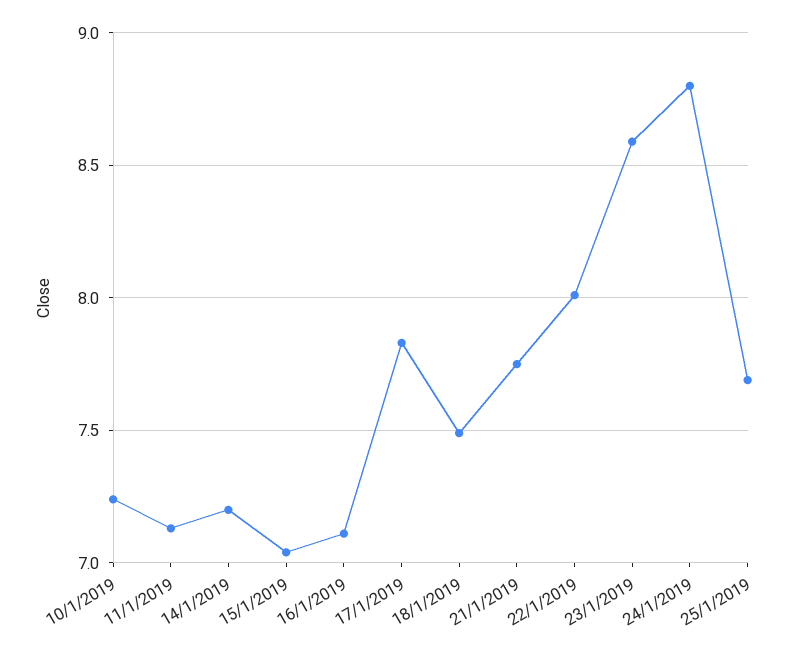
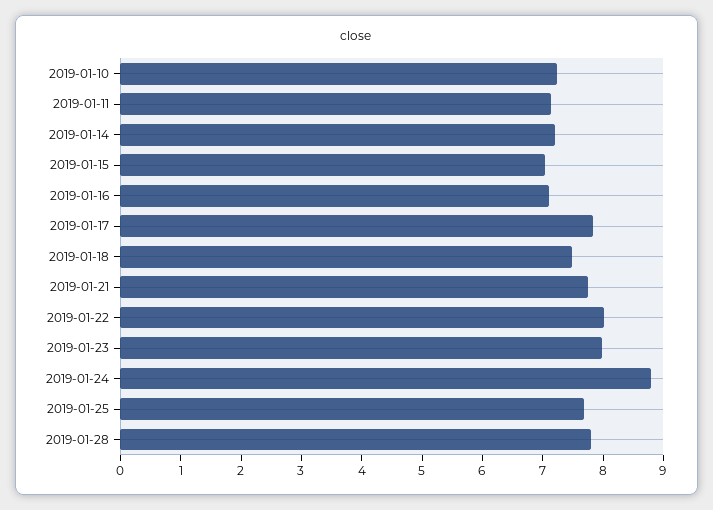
23/1/2019: 8.6 -> 8
2019-01-28: none -> 7.8

